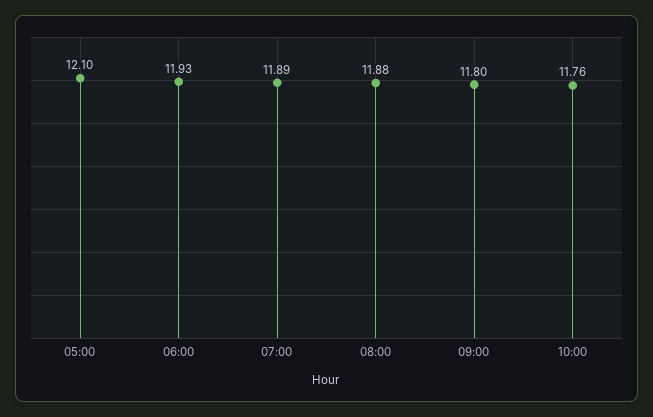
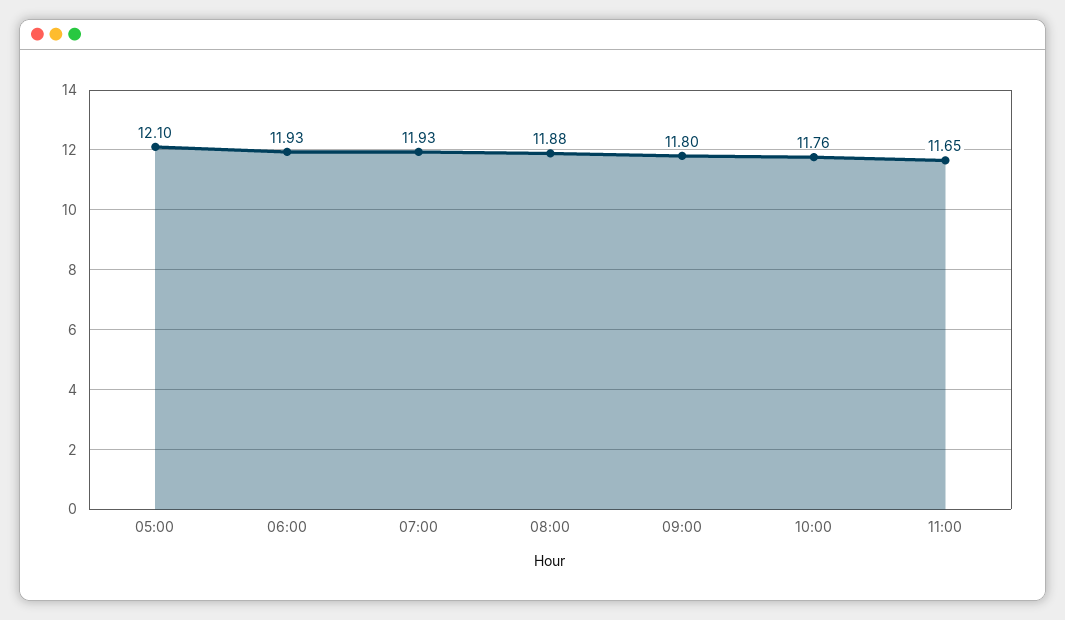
07:00: 11.89 -> 11.93
11:00: none -> 11.65

